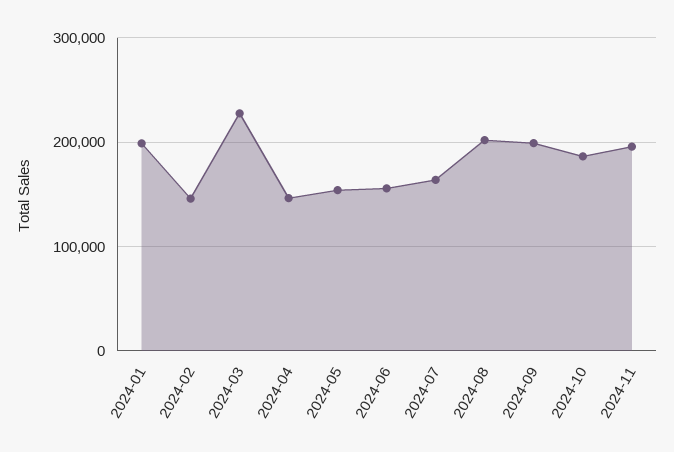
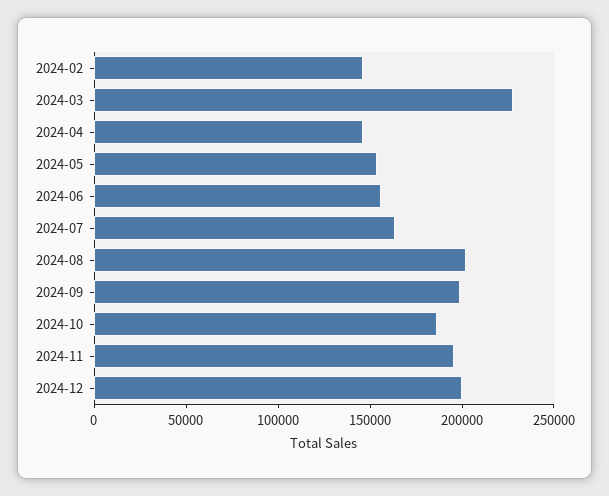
2024-01: 200000 -> none
2024-12: none -> 200000

